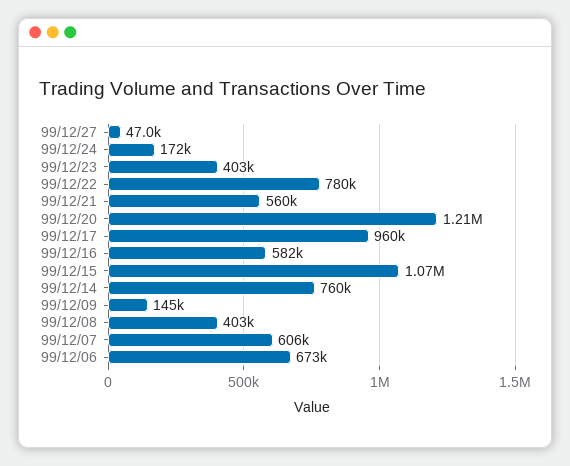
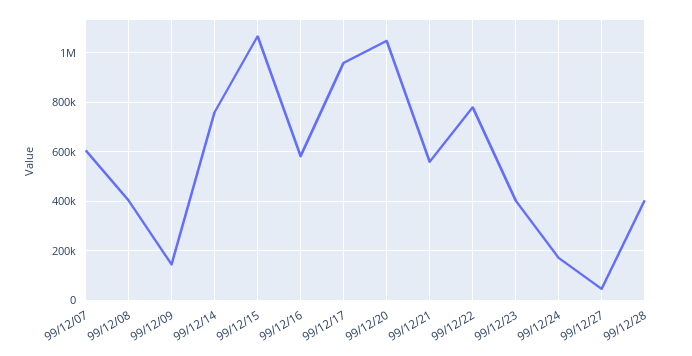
99/12/20: 1210000 -> 1050000
99/12/06: 673000 -> none
99/12/28: none -> 400000

